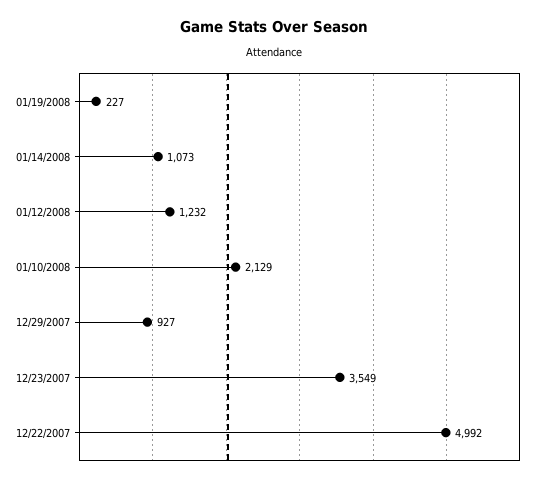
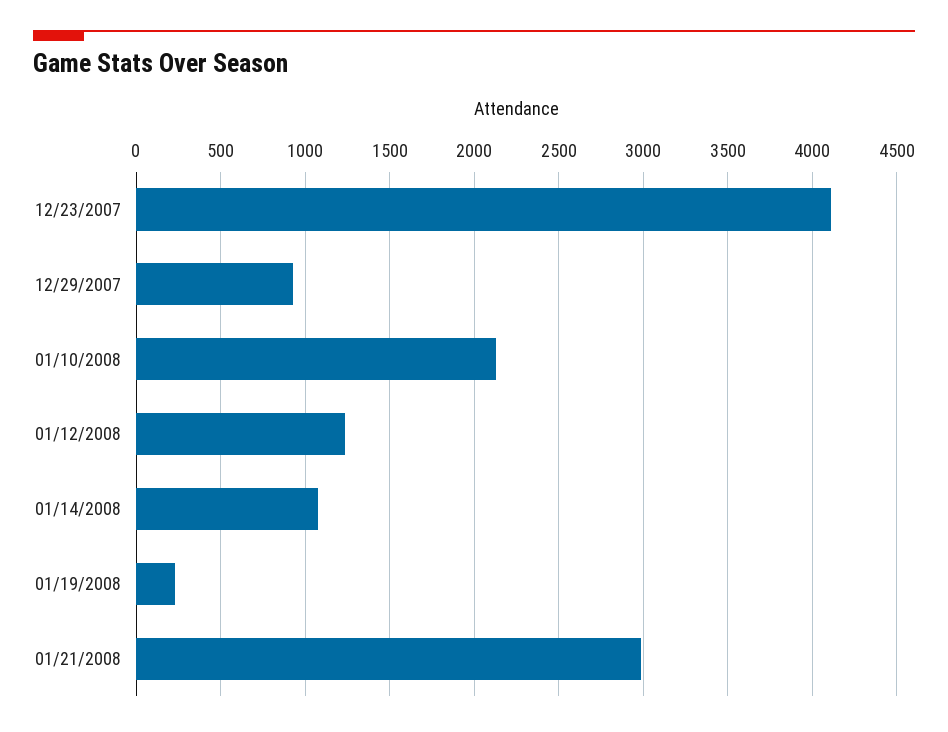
12/23/2007: 3549 -> 4100
12/22/2007: 4992 -> none
01/21/2008: none -> 3000

